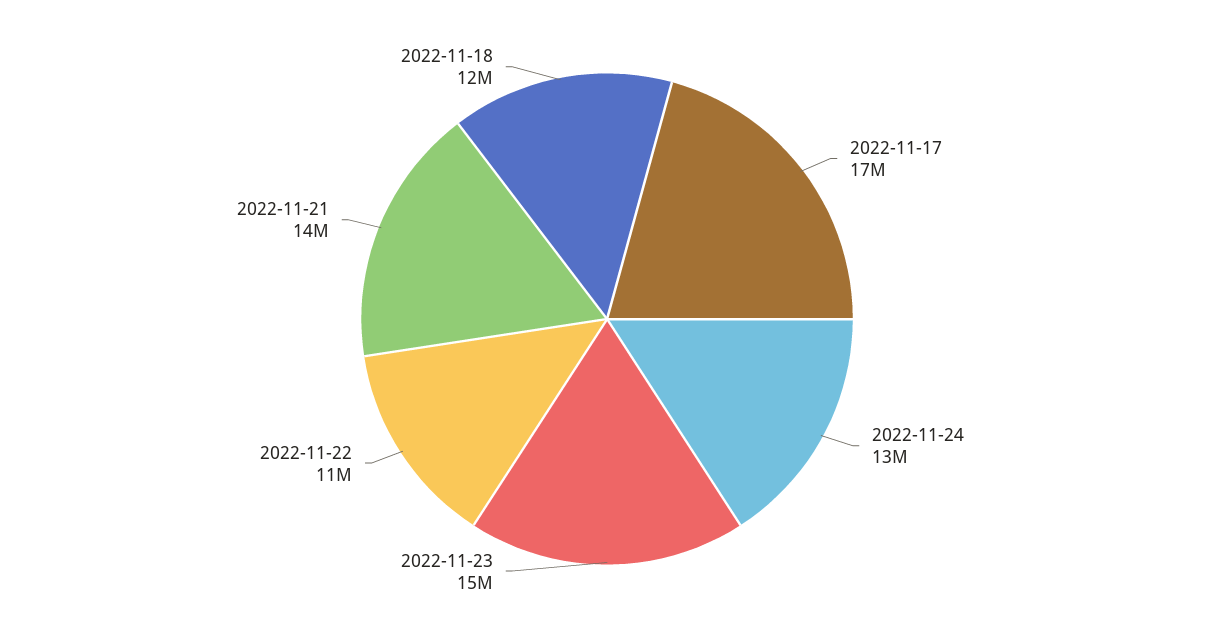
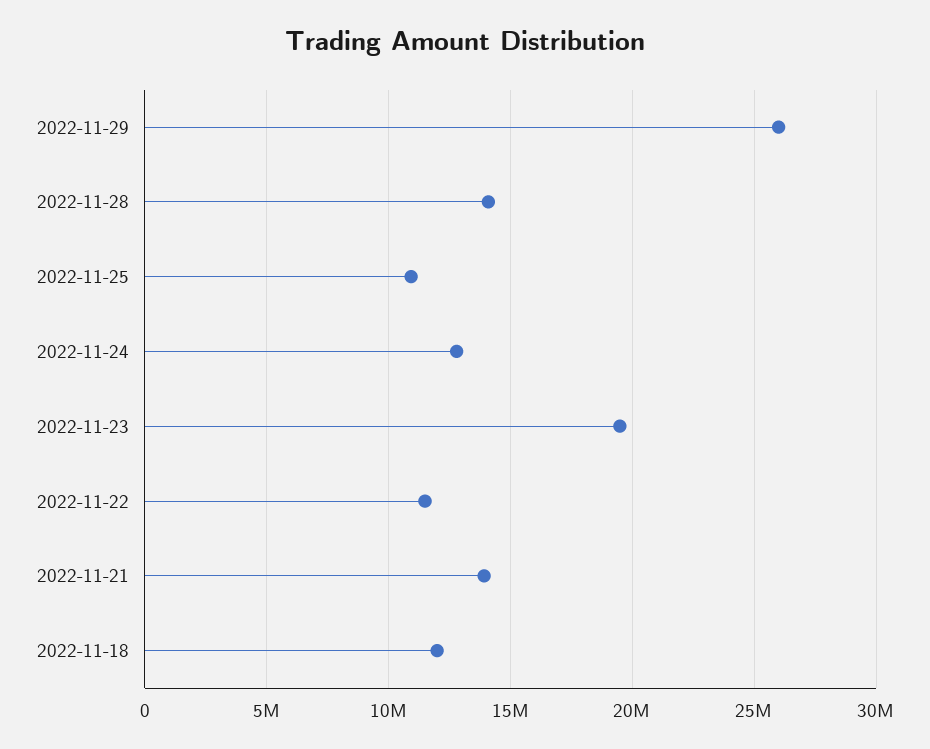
2022-11-17: 17000000 -> none
2022-11-23: 15000000 -> 19500000
2022-11-29: none -> 26000000
2022-11-28: none -> 14000000
2022-11-25: none -> 11000000

